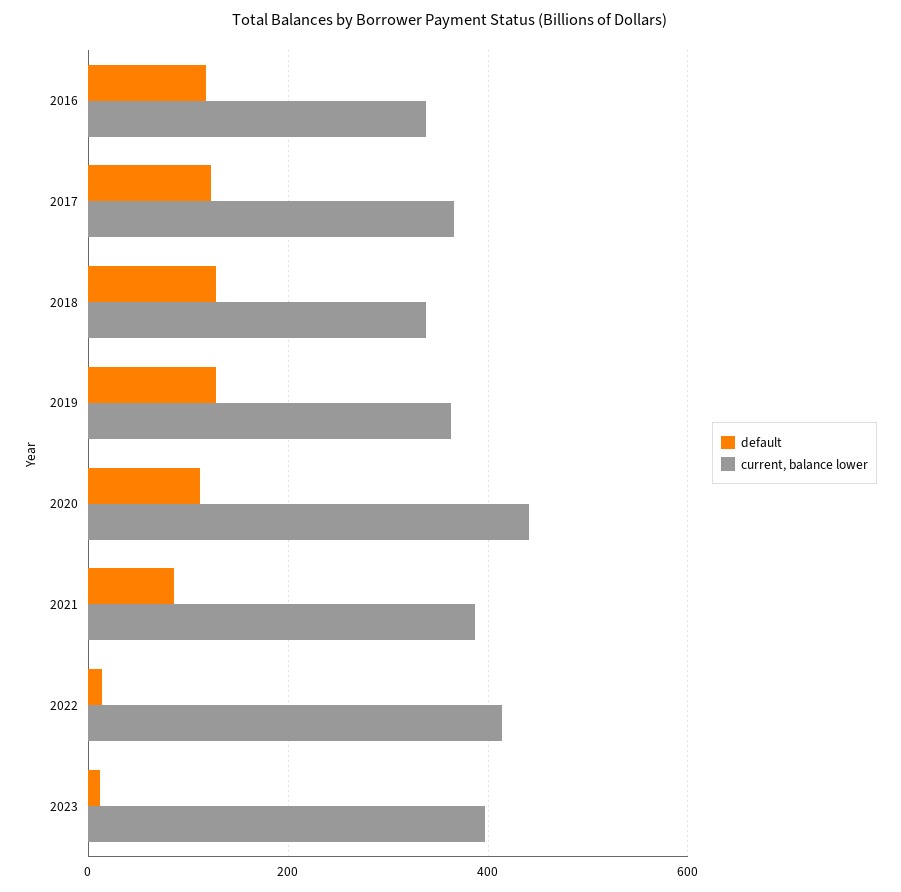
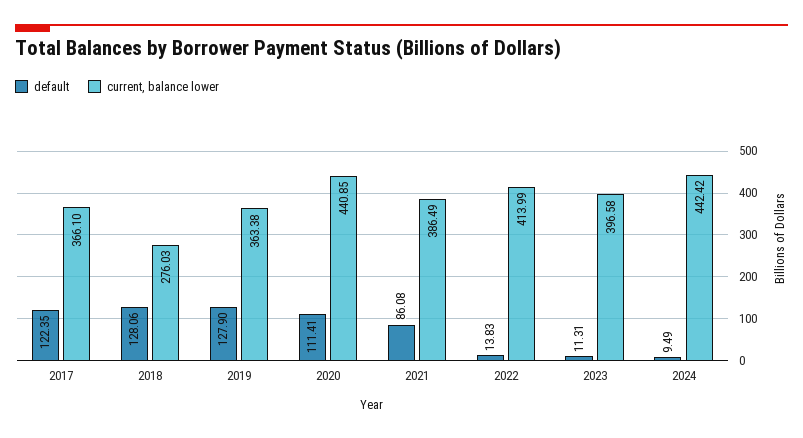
default, 2016: 120 -> none
current, balance lower, 2016: 340 -> none
current, balance lower, 2018: 340 -> 276.03
default, 2024: none -> 9.49
current, balance lower, 2024: none -> 442.42

